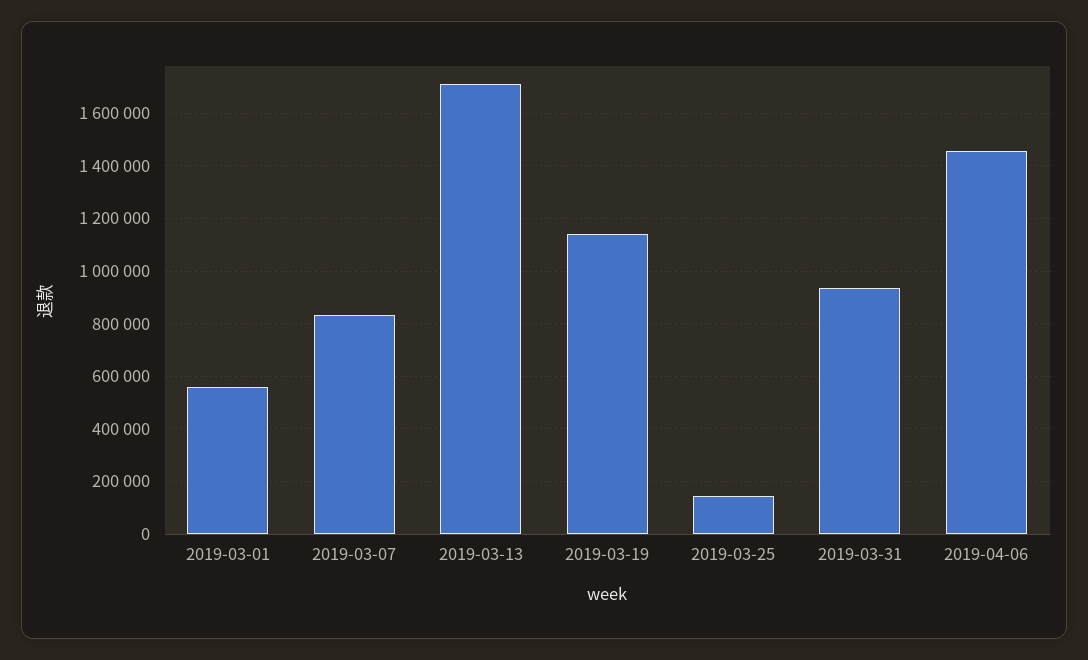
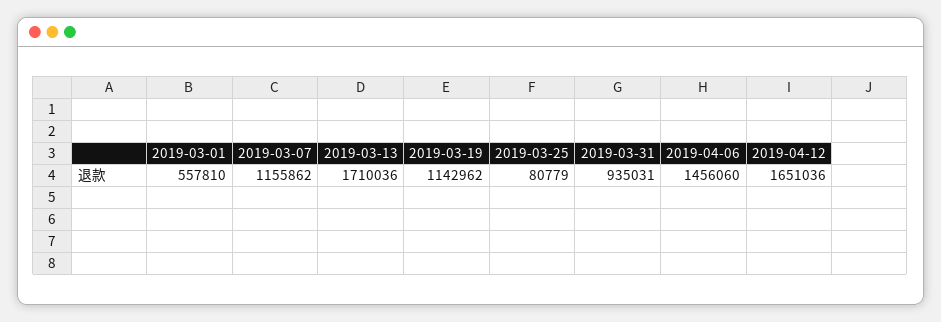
2019-03-07: 825000 -> 1155862
2019-03-25: 150000 -> 80779
2019-04-12: none -> 1651036

